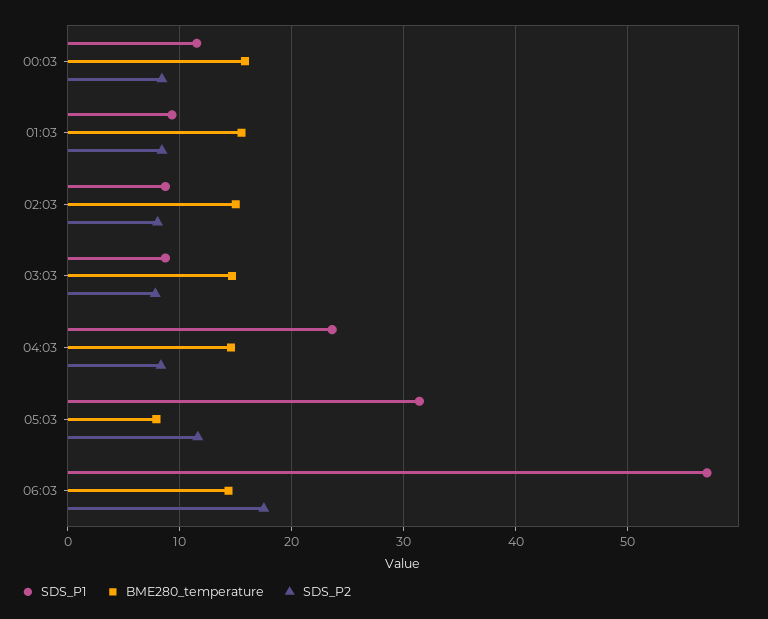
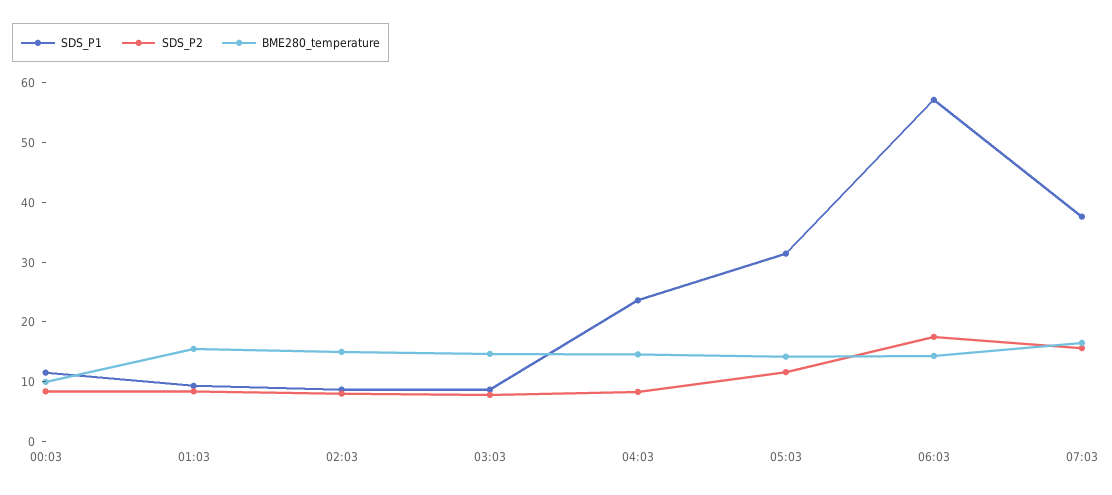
BME280_temperature, 00:03: 16 -> 10
BME280_temperature, 05:03: 8 -> 14
SDS_P1, 07:03: none -> 38
SDS_P2, 07:03: none -> 16
BME280_temperature, 07:03: none -> 16

